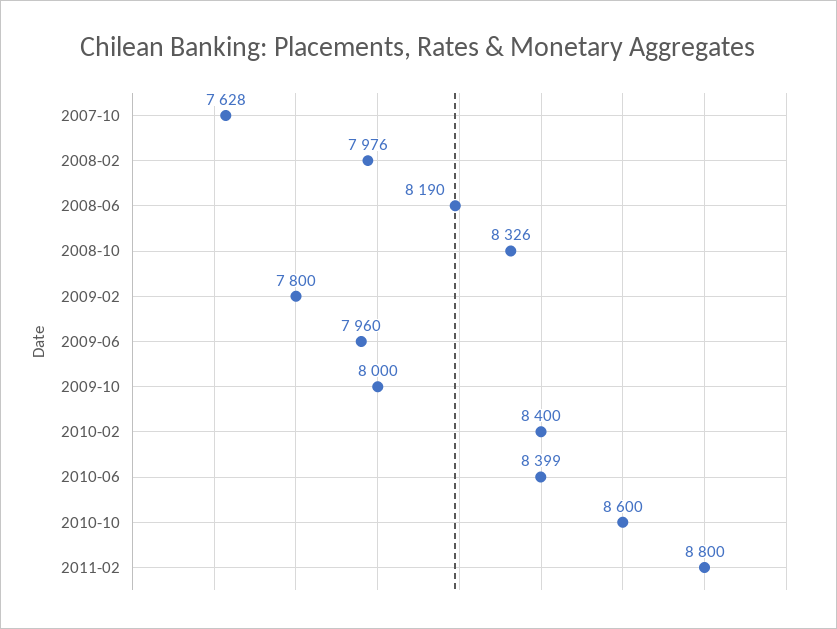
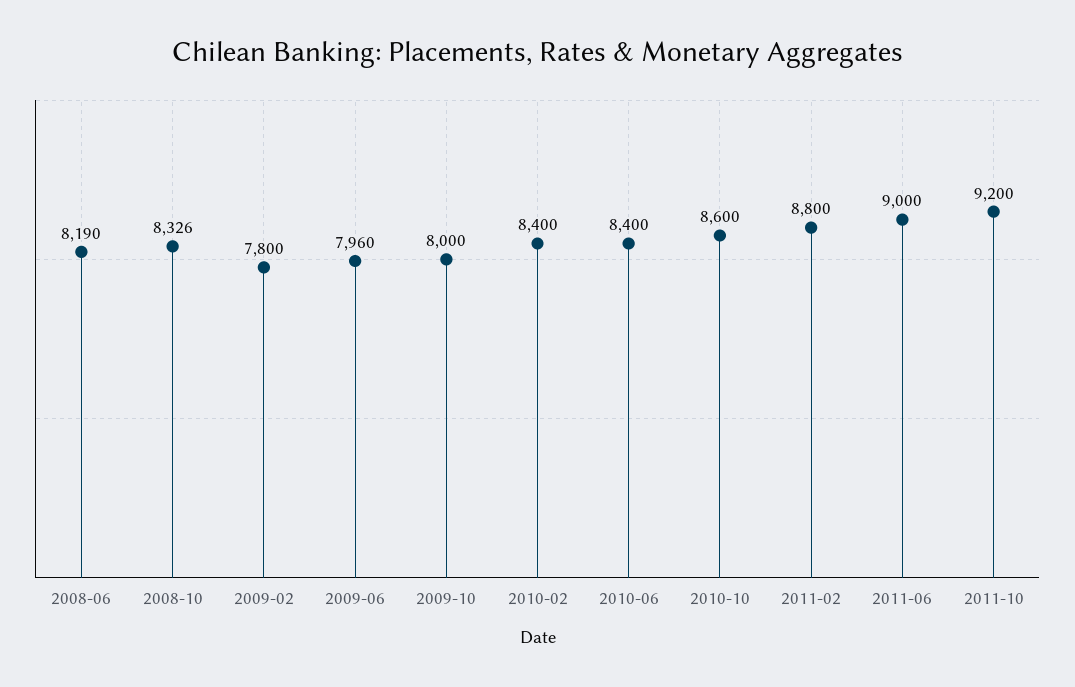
2007-10: 7628 -> none
2008-02: 7976 -> none
2010-06: 8399 -> 8400
2011-06: none -> 9000
2011-10: none -> 9200

